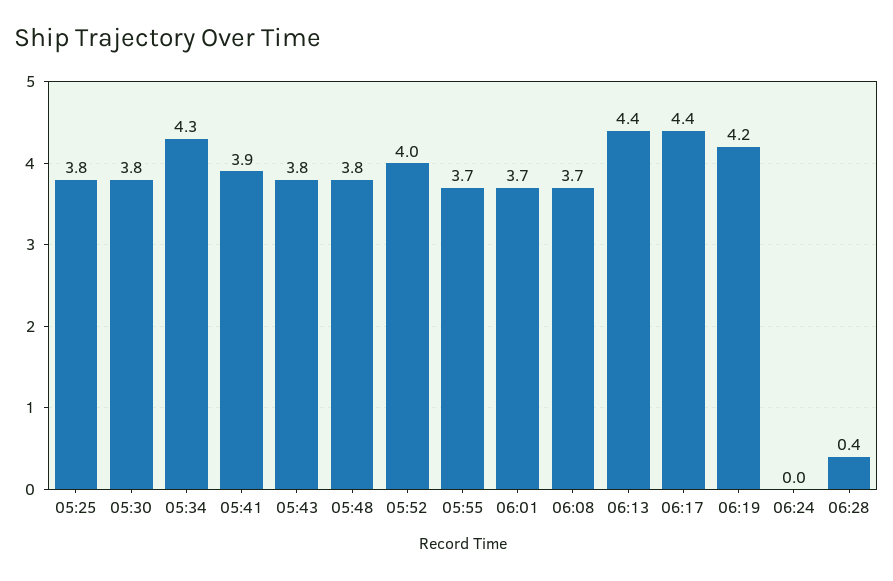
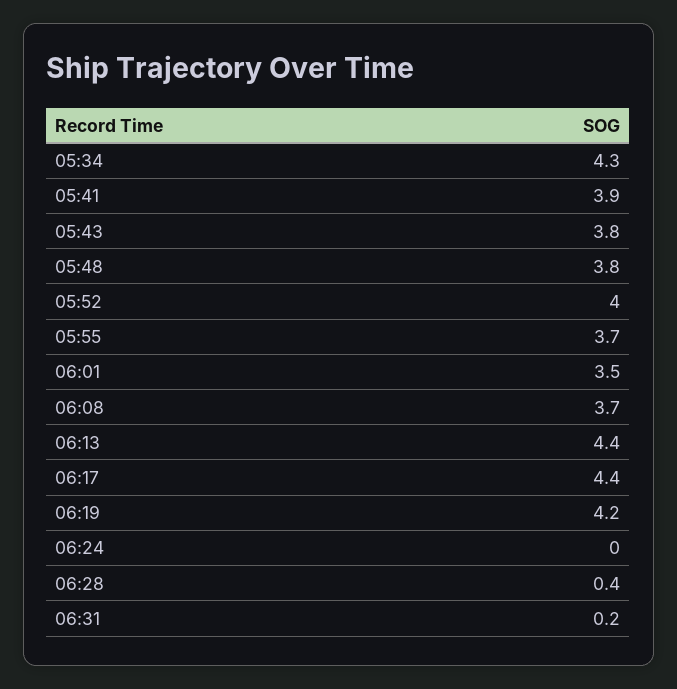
05:25: 3.8 -> none
05:30: 3.8 -> none
06:01: 3.7 -> 3.5
06:31: none -> 0.2

